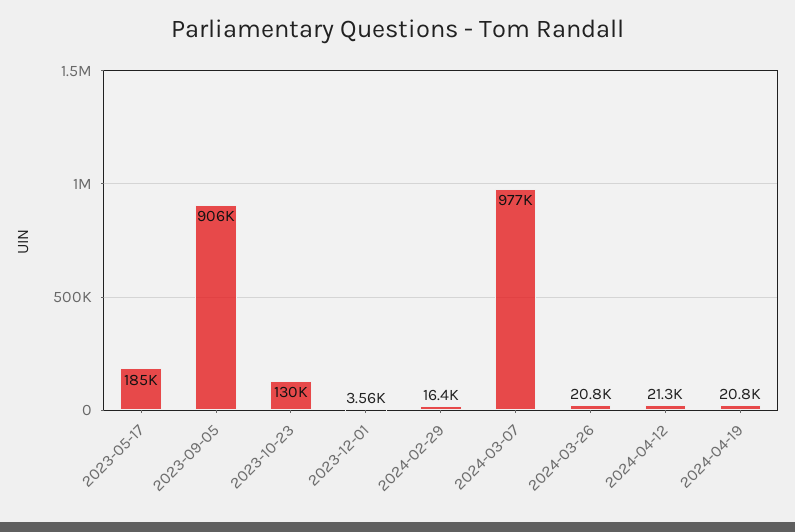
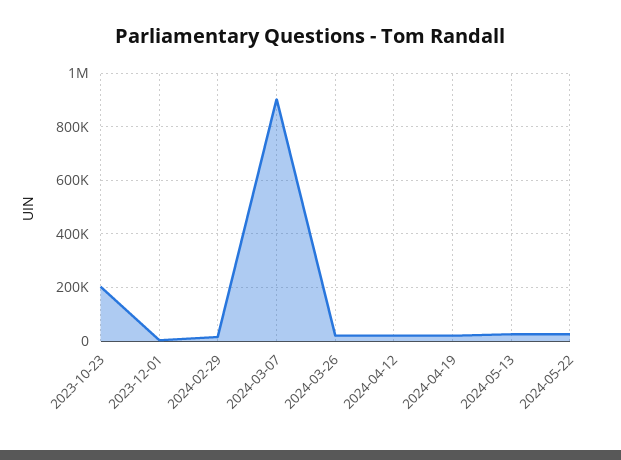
2023-05-17: 185000 -> none
2023-09-05: 906000 -> none
2023-10-23: 130000 -> 200000
2024-03-07: 977000 -> 900000
2024-05-13: none -> 25000
2024-05-22: none -> 25000

